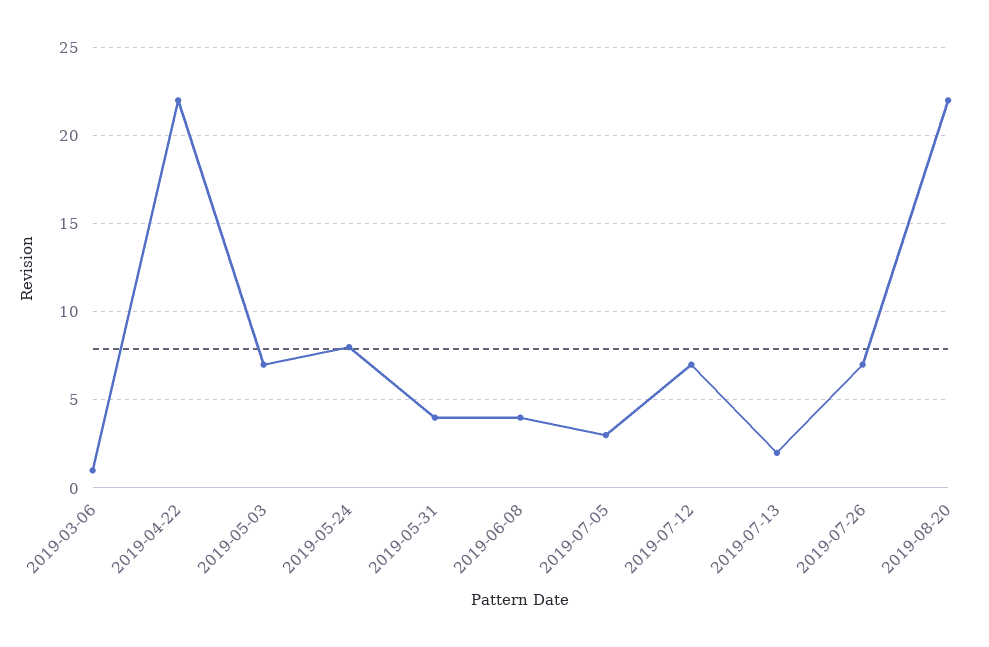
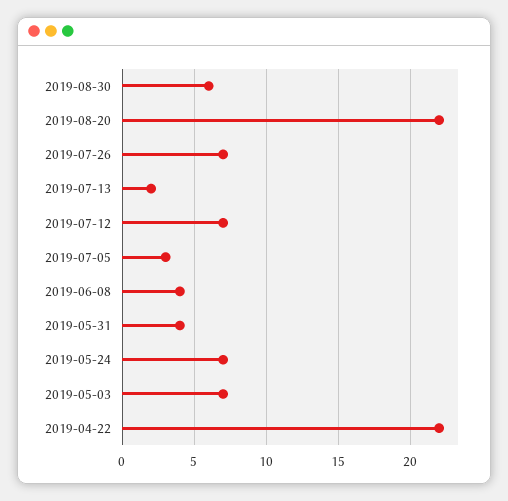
2019-03-06: 1 -> none
2019-05-24: 8 -> 7
2019-08-30: none -> 6

